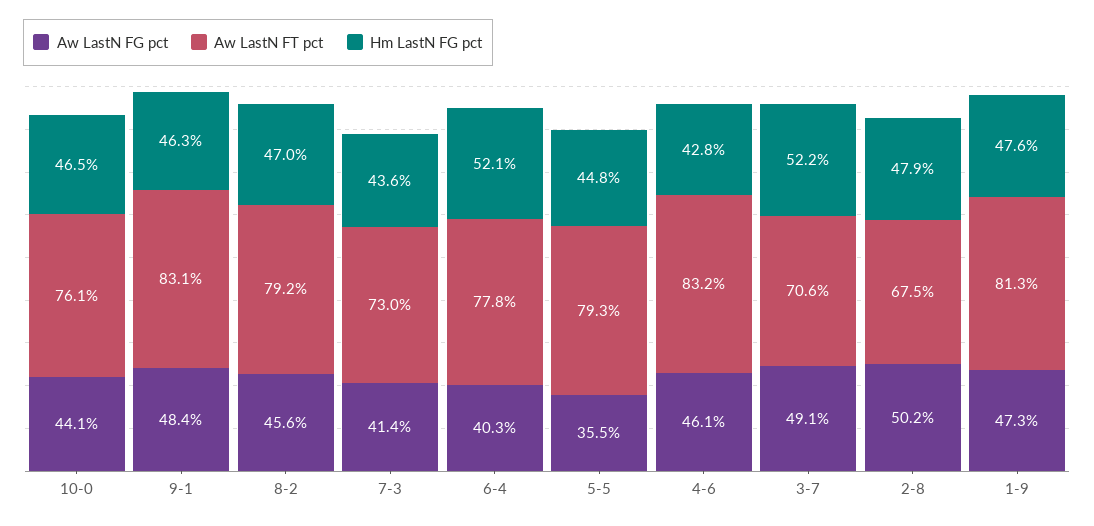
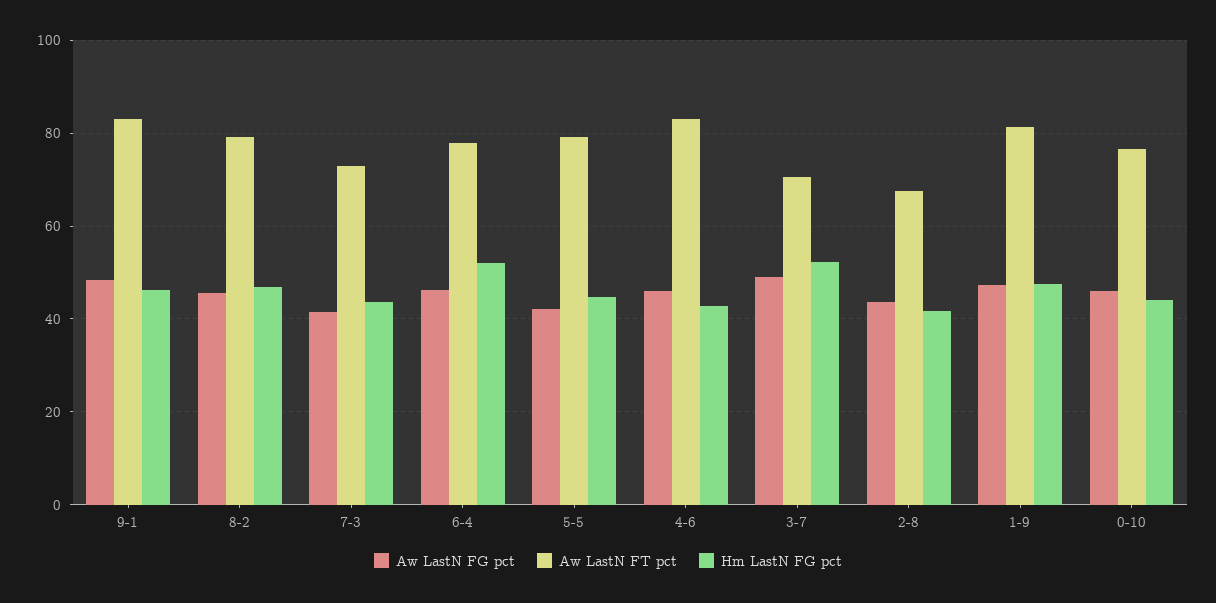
Aw LastN FG pct, 10-0: 44.1 -> none
Aw LastN FT pct, 10-0: 76.1 -> none
Hm LastN FG pct, 10-0: 46.5 -> none
Aw LastN FG pct, 6-4: 40.3 -> 46
Aw LastN FG pct, 5-5: 35.5 -> 42
Aw LastN FG pct, 2-8: 50.2 -> 44
Hm LastN FG pct, 2-8: 47.9 -> 42
Aw LastN FG pct, 0-10: none -> 46
Aw LastN FT pct, 0-10: none -> 76
Hm LastN FG pct, 0-10: none -> 44

